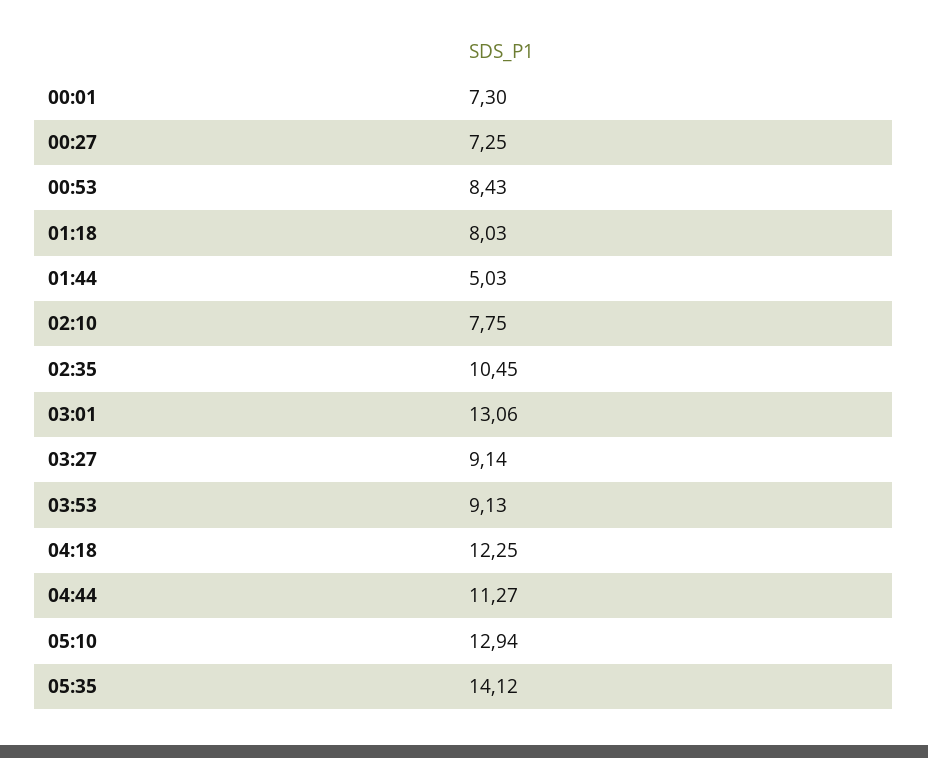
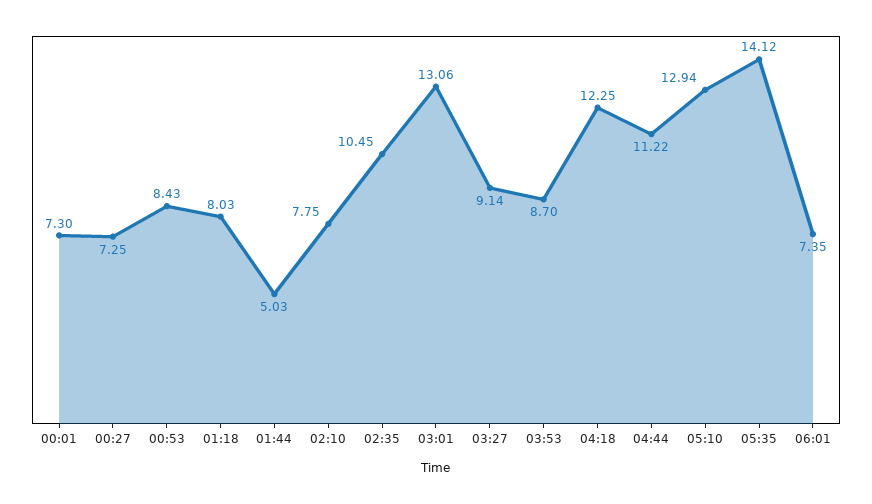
03:53: 9.13 -> 8.7
04:44: 11.27 -> 11.22
06:01: none -> 7.35

